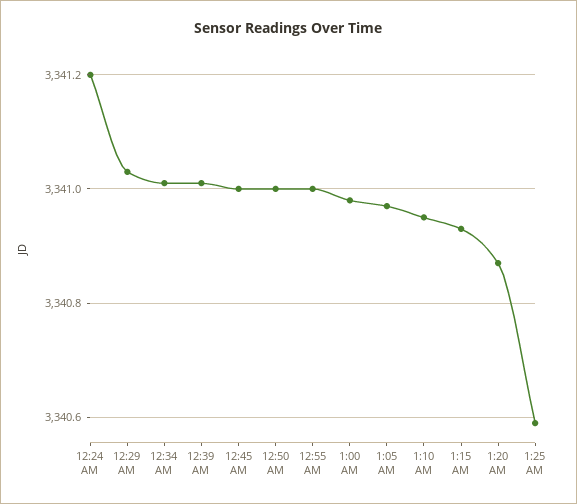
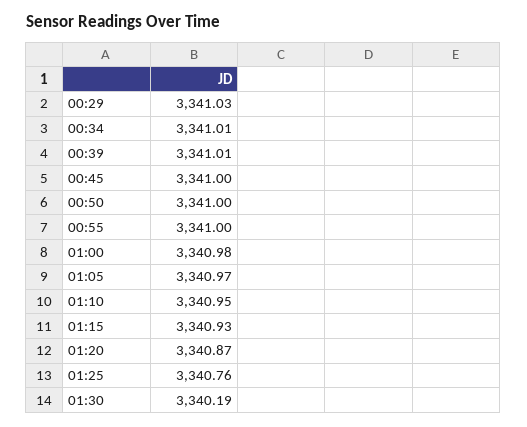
12:24 AM: 3341.2 -> none
1:25 AM: 3340.6 -> 3340.76
01:30: none -> 3340.19

